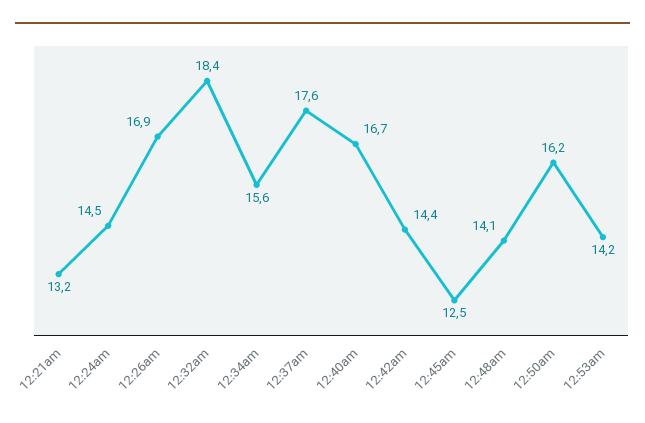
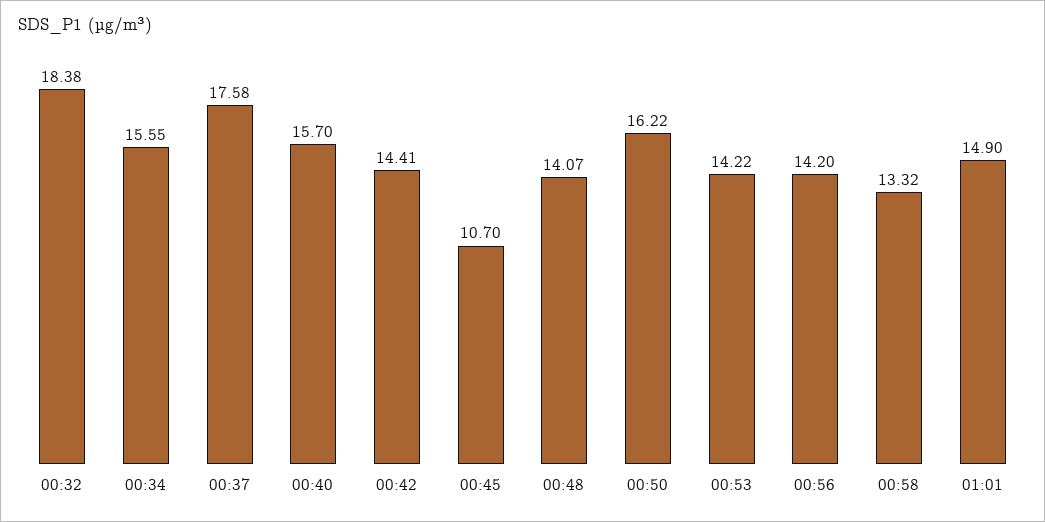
12:21am: 13.2 -> none
12:24am: 14.5 -> none
12:26am: 16.9 -> none
12:40am: 16.7 -> 15.7
12:45am: 12.5 -> 10.7
00:56: none -> 14.2
00:58: none -> 13.32
01:01: none -> 14.9

